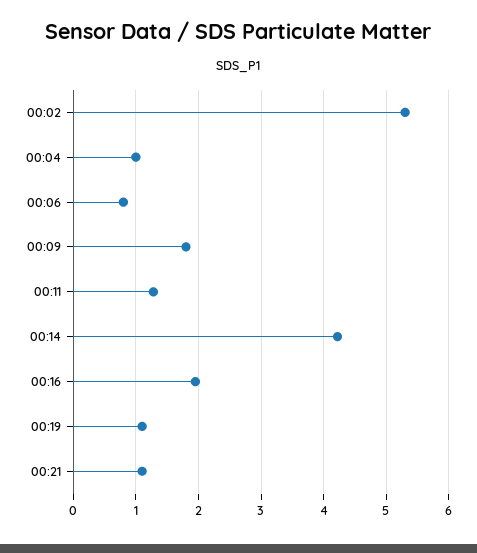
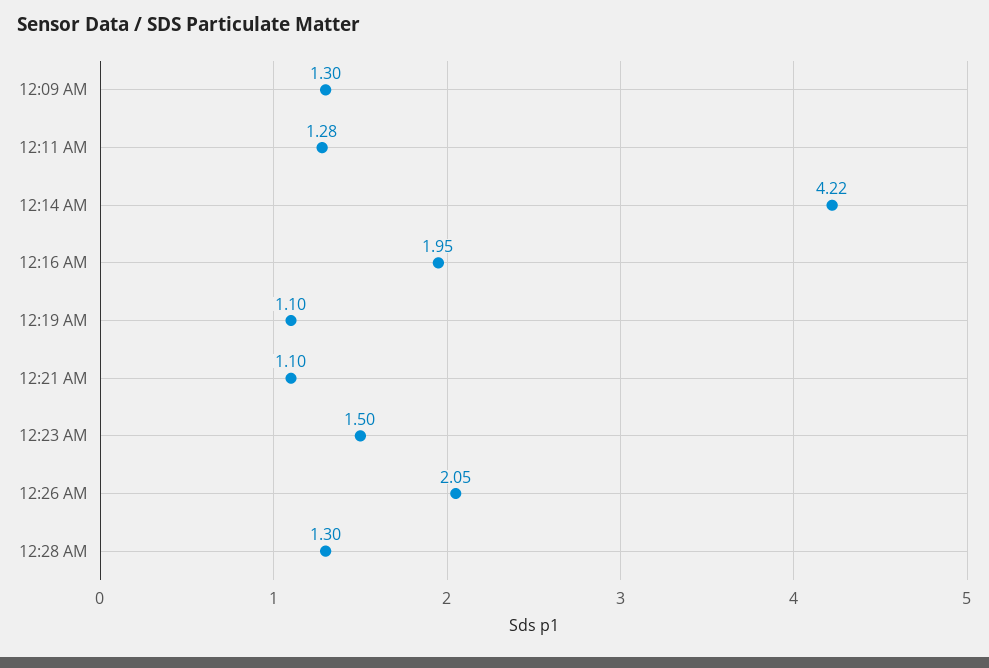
00:02: 5.3 -> none
00:04: 1 -> none
00:06: 0.8 -> none
00:09: 1.8 -> 1.3
12:23 AM: none -> 1.5
12:26 AM: none -> 2.05
12:28 AM: none -> 1.3

